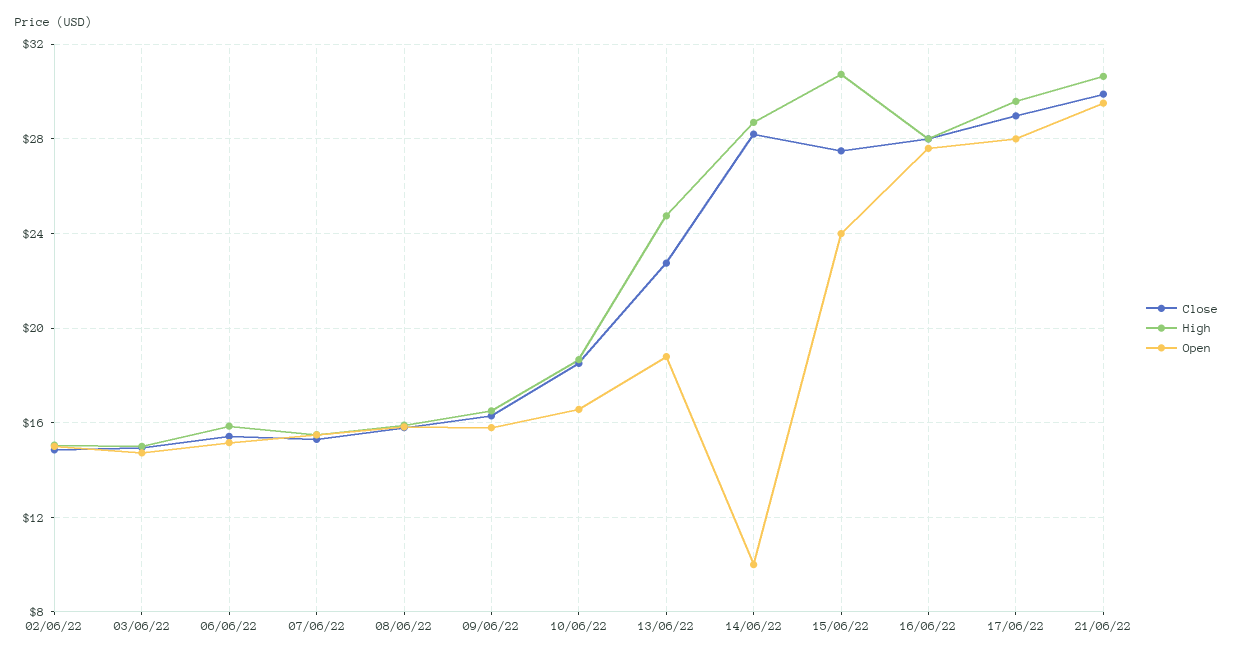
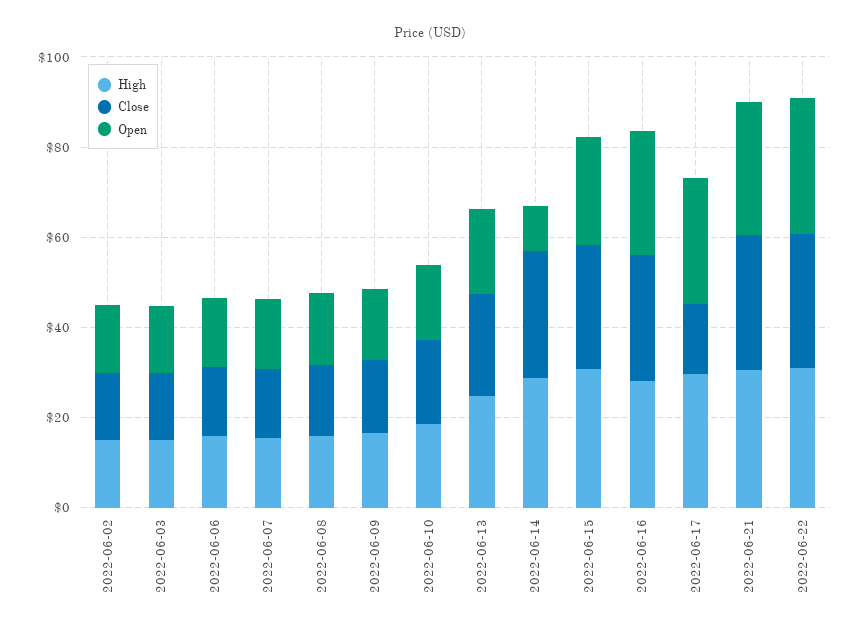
Close, 17/06/22: 29 -> 15
High, 2022-06-22: none -> 30
Close, 2022-06-22: none -> 30
Open, 2022-06-22: none -> 30

